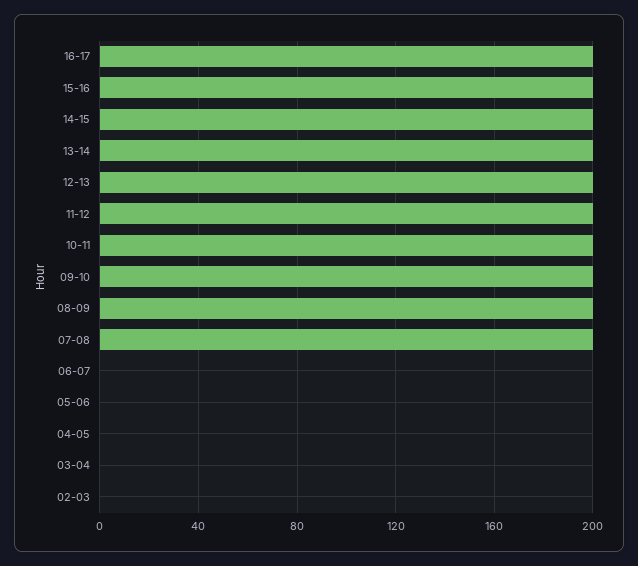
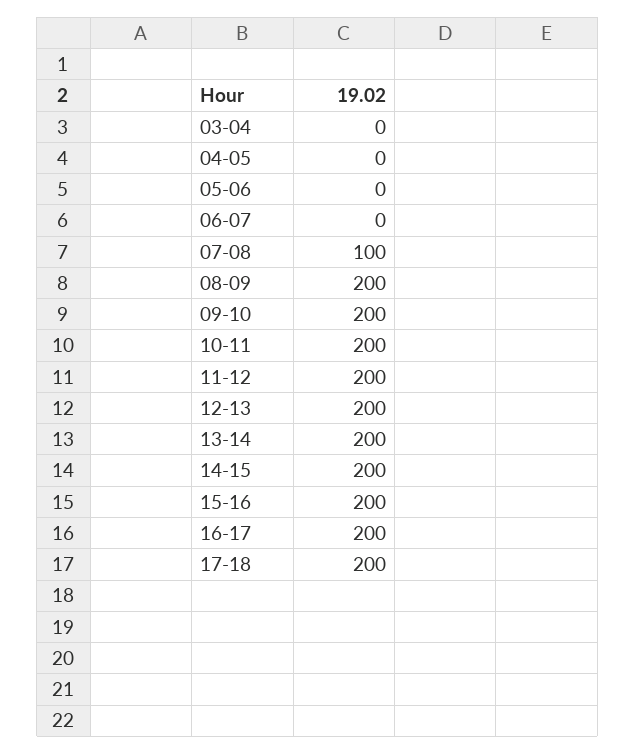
07-08: 200 -> 100
02-03: 0 -> none
17-18: none -> 200

